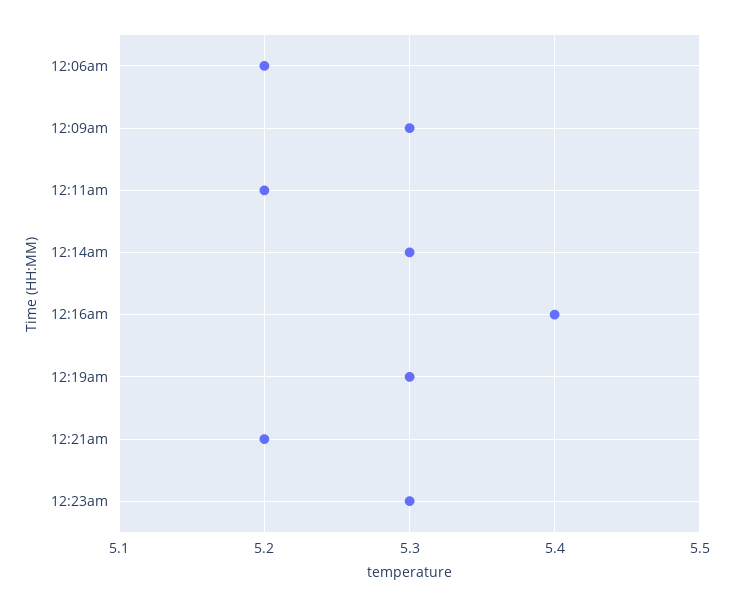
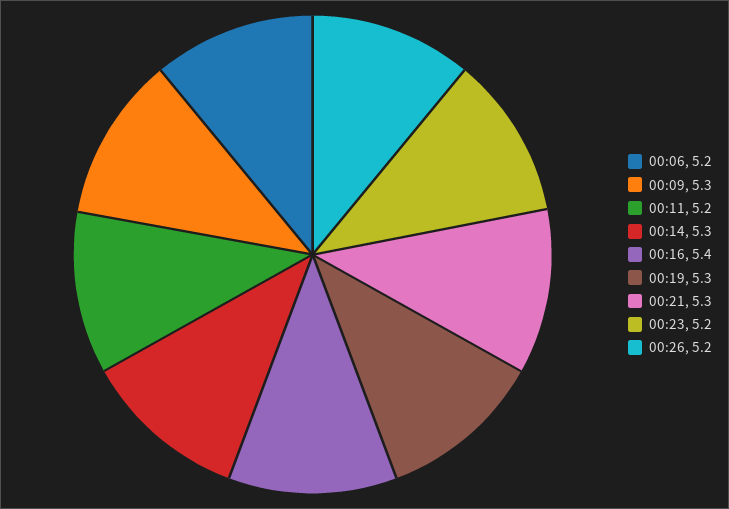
12:21am: 5.2 -> 5.3
12:23am: 5.3 -> 5.2
00:26: none -> 5.2

